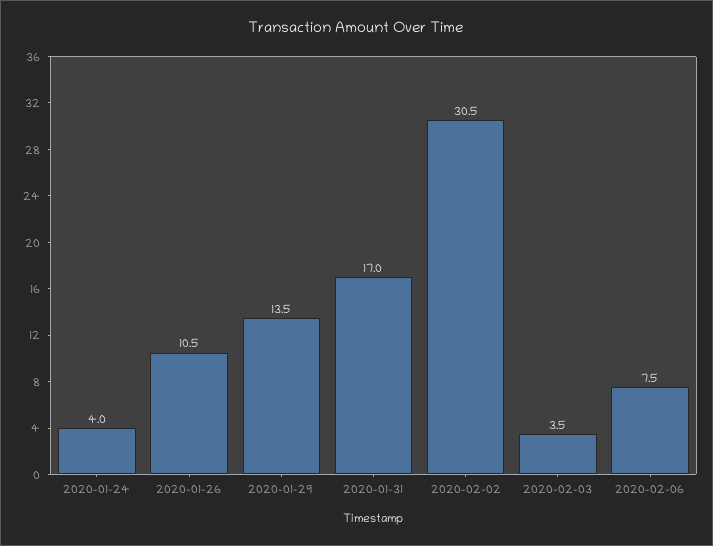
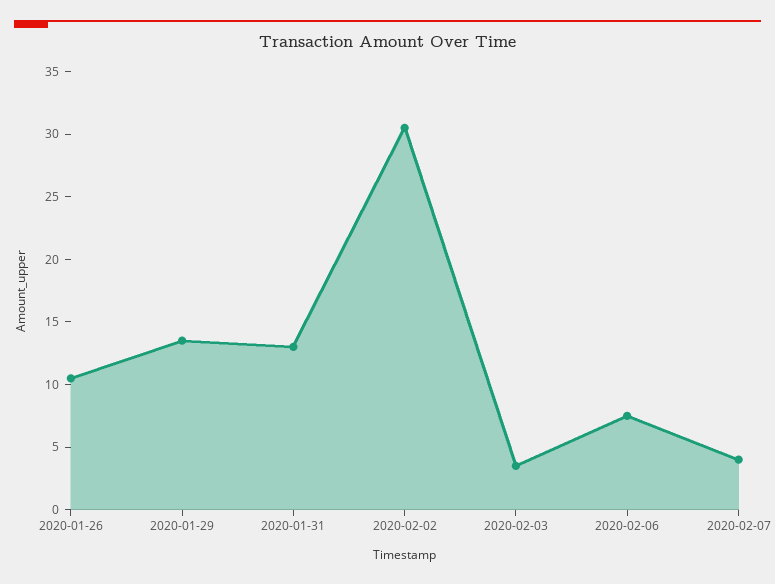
2020-01-24: 4 -> none
2020-01-31: 17 -> 13
2020-02-07: none -> 4

